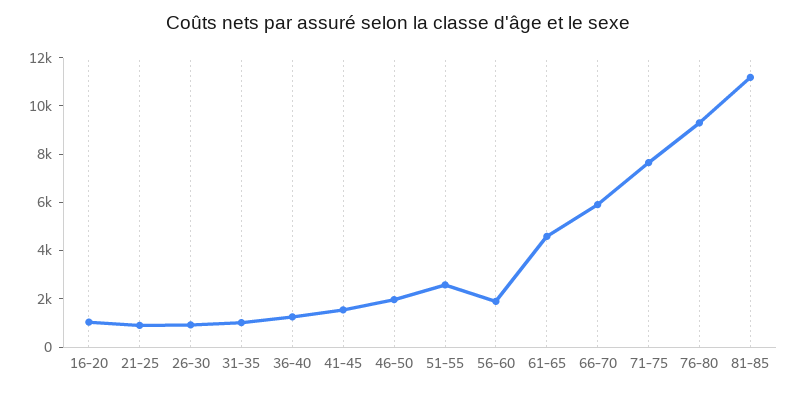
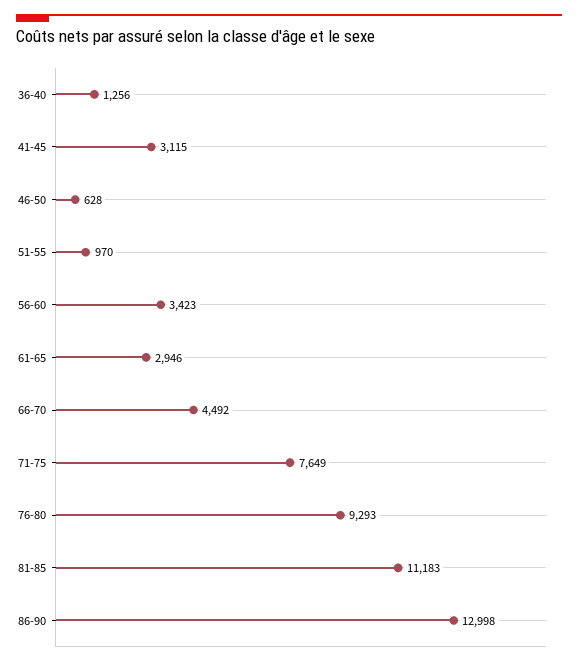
16-20: 1000 -> none
21-25: 1000 -> none
26-30: 1000 -> none
31-35: 1000 -> none
41-45: 1500 -> 3115
46-50: 2000 -> 628
51-55: 2500 -> 970
56-60: 2000 -> 3423
61-65: 4500 -> 2946
66-70: 6000 -> 4492
86-90: none -> 12998

